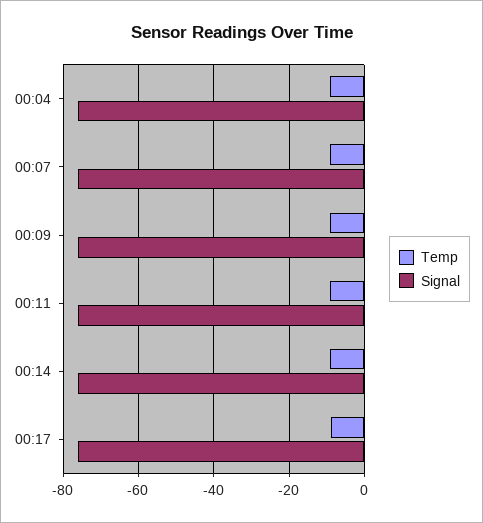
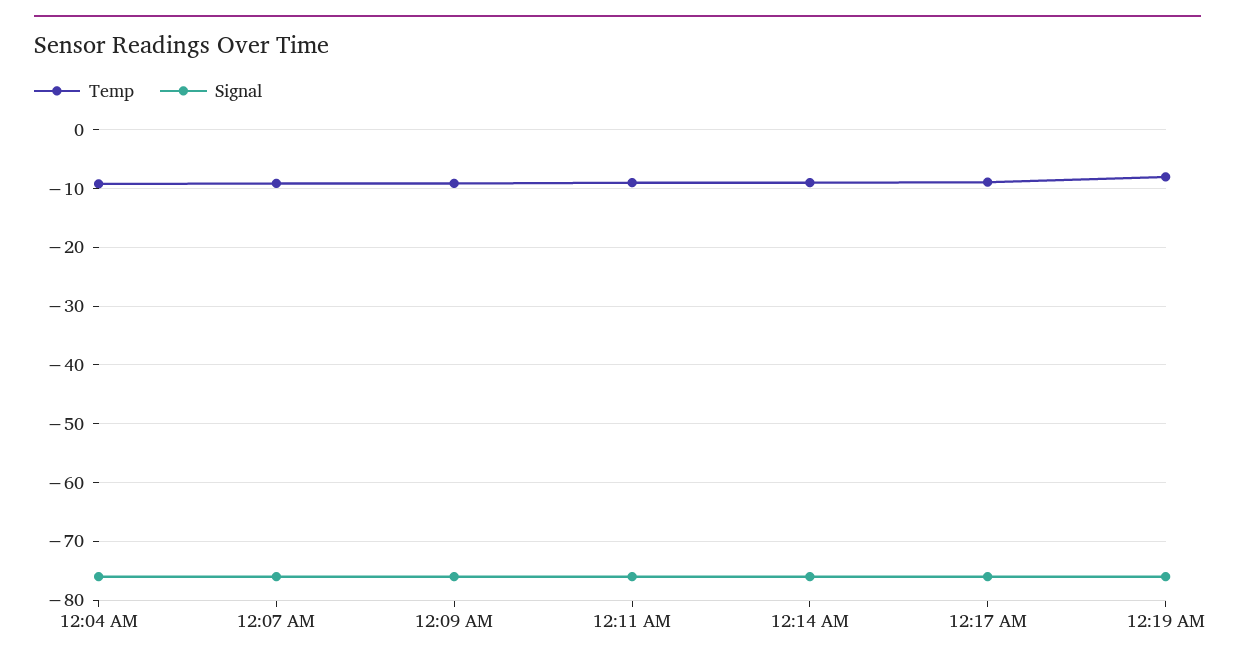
Temp, 12:19 AM: none -> -8
Signal, 12:19 AM: none -> -76

